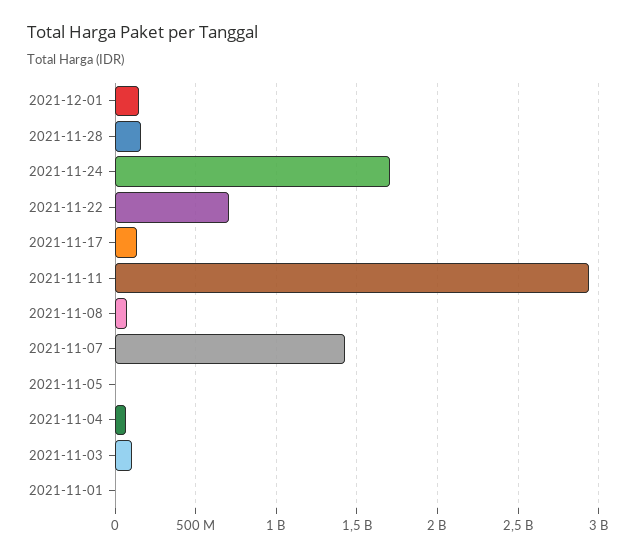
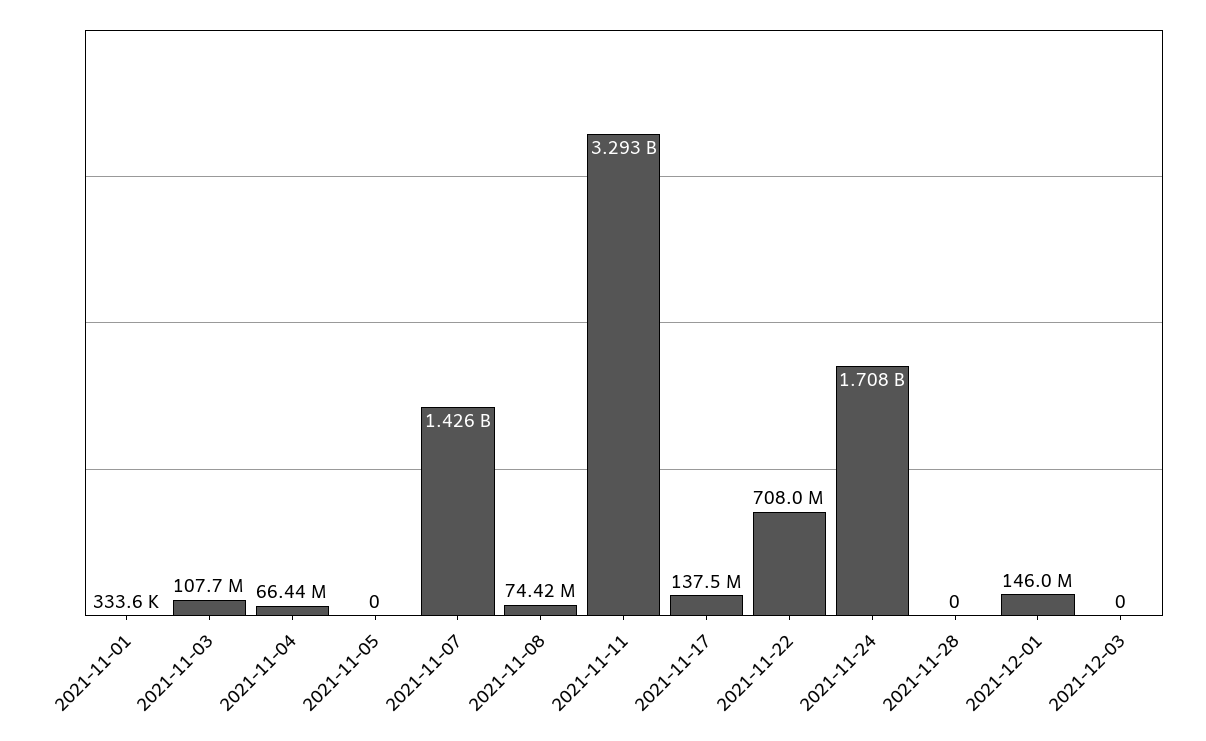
2021-11-28: 150000000 -> 0
2021-11-11: 2950000000 -> 3293000000
2021-12-03: none -> 0

